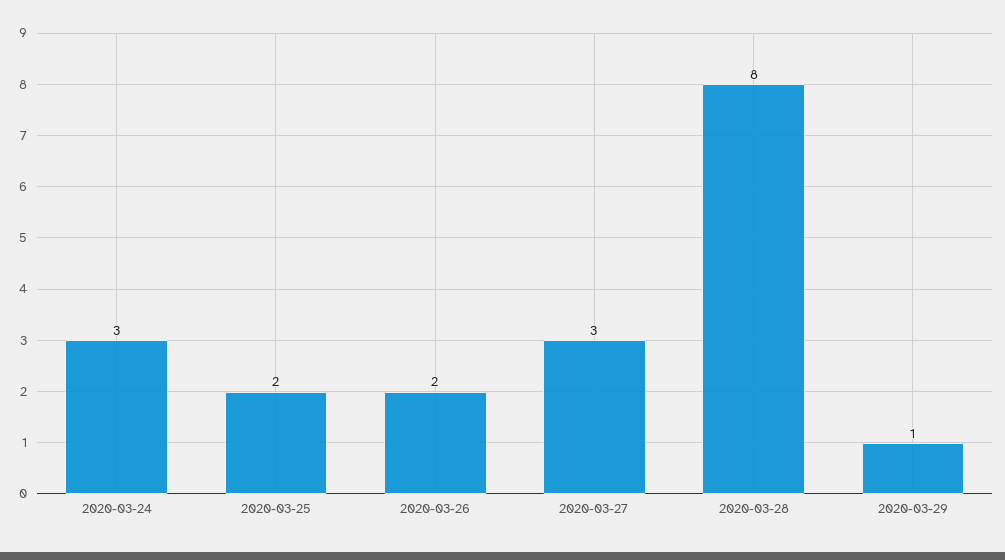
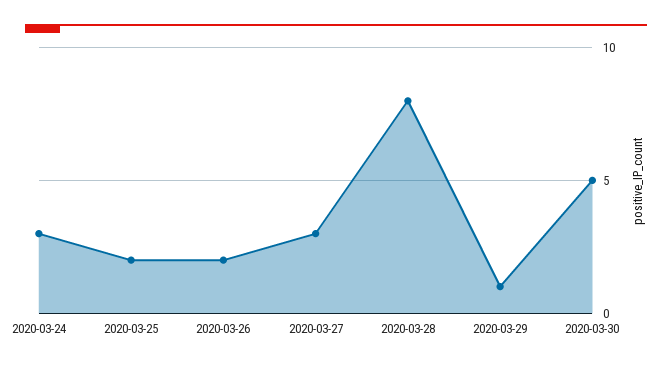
2020-03-30: none -> 5

